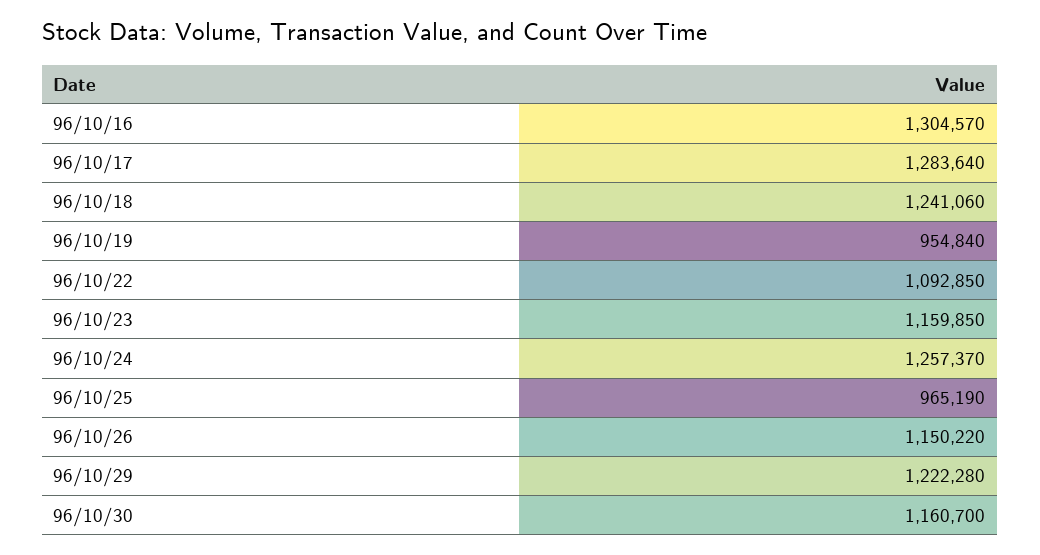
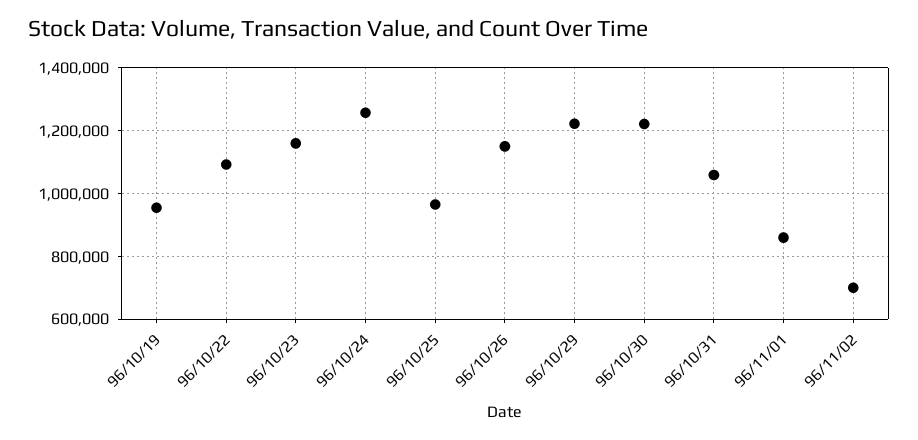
96/10/16: 1304570 -> none
96/10/17: 1283640 -> none
96/10/18: 1241060 -> none
96/10/30: 1160700 -> 1220000
96/10/31: none -> 1060000
96/11/01: none -> 860000
96/11/02: none -> 700000

